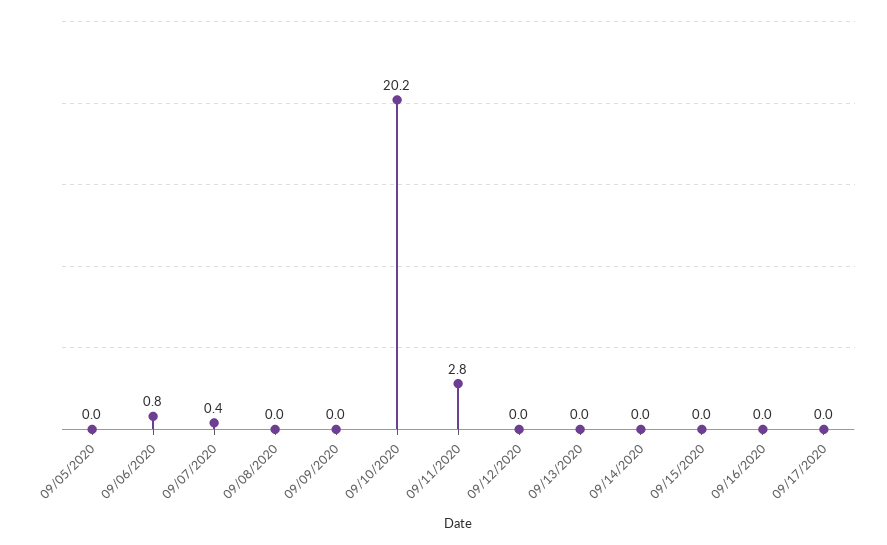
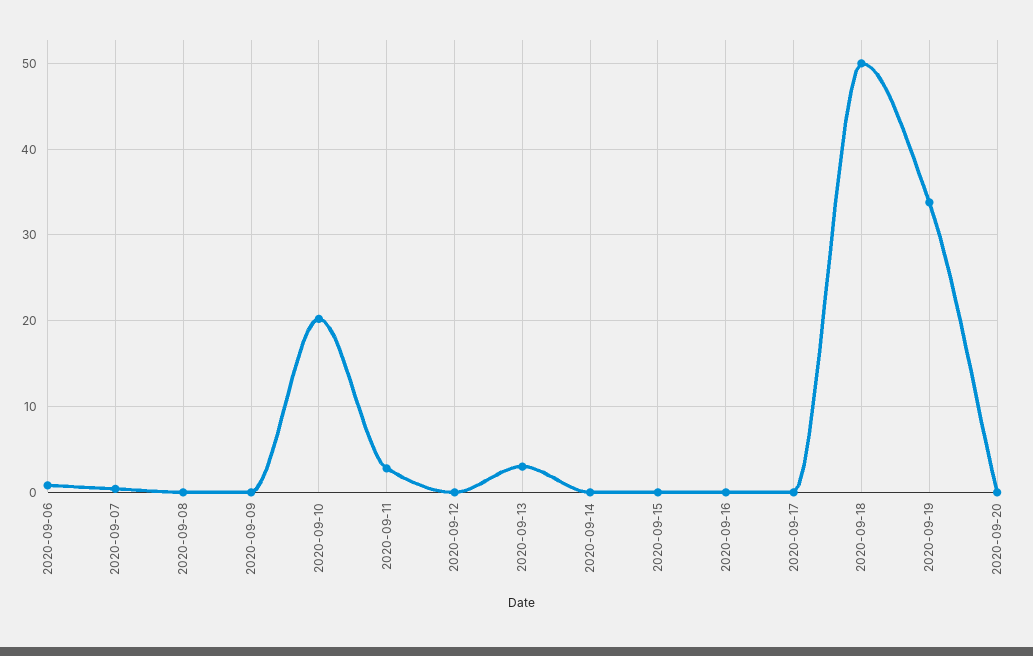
09/05/2020: 0 -> none
09/13/2020: 0 -> 3
2020-09-18: none -> 50
2020-09-19: none -> 34
2020-09-20: none -> 0

